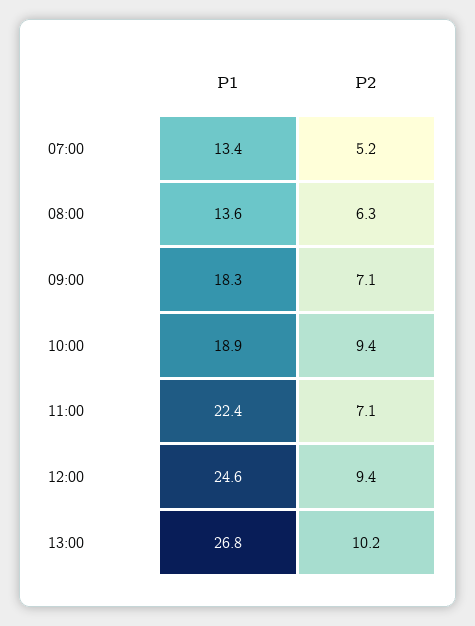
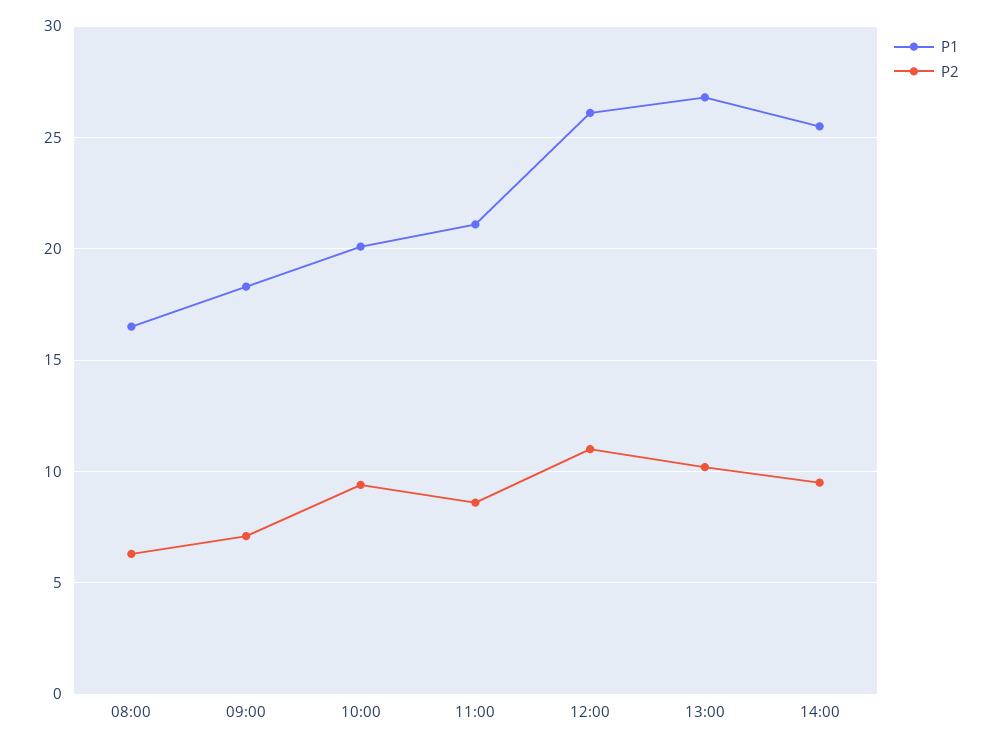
P1, 07:00: 13.4 -> none
P2, 07:00: 5.2 -> none
P1, 08:00: 13.6 -> 16.5
P1, 10:00: 18.9 -> 20
P1, 11:00: 22.4 -> 21
P2, 11:00: 7.1 -> 8.5
P1, 12:00: 24.6 -> 26
P2, 12:00: 9.4 -> 11
P1, 14:00: none -> 25.5
P2, 14:00: none -> 9.5

